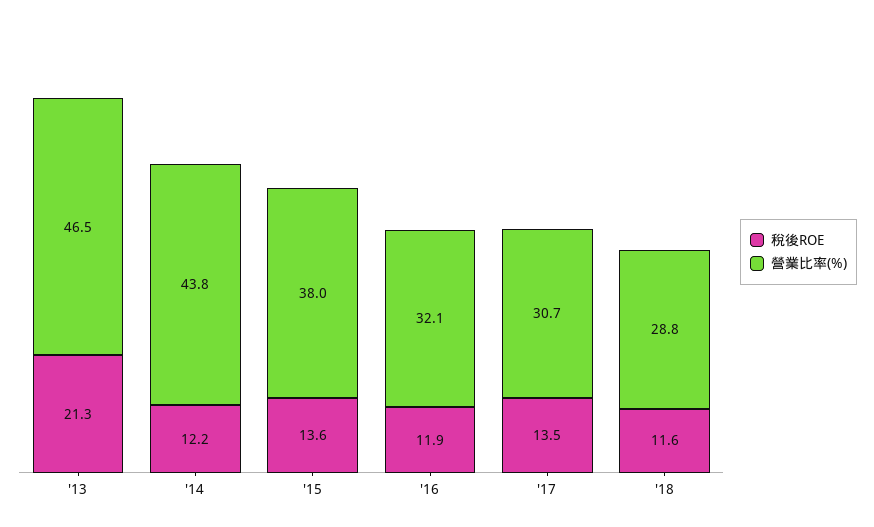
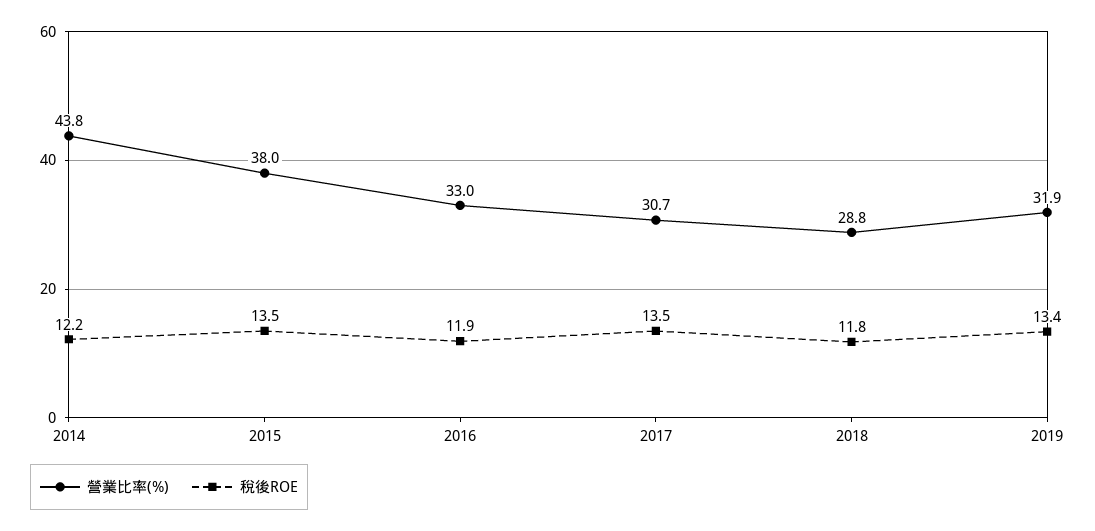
稅後ROE, '13: 21.3 -> none
營業比率(%), '13: 46.5 -> none
稅後ROE, '15: 13.6 -> 13.5
營業比率(%), '16: 32.1 -> 33
稅後ROE, '18: 11.6 -> 11.8
營業比率(%), 2019: none -> 31.9
稅後ROE, 2019: none -> 13.4

